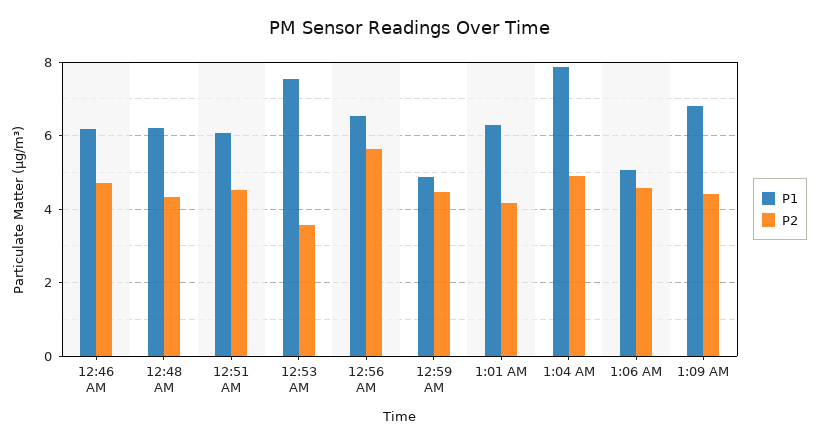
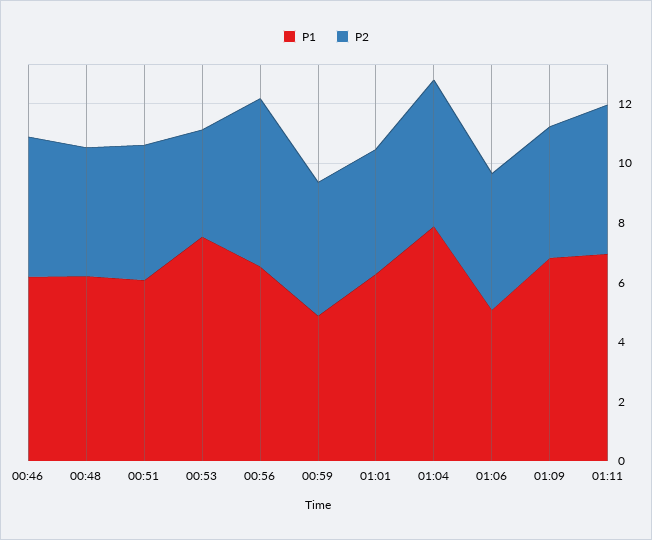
P1, 01:11: none -> 7
P2, 01:11: none -> 5

